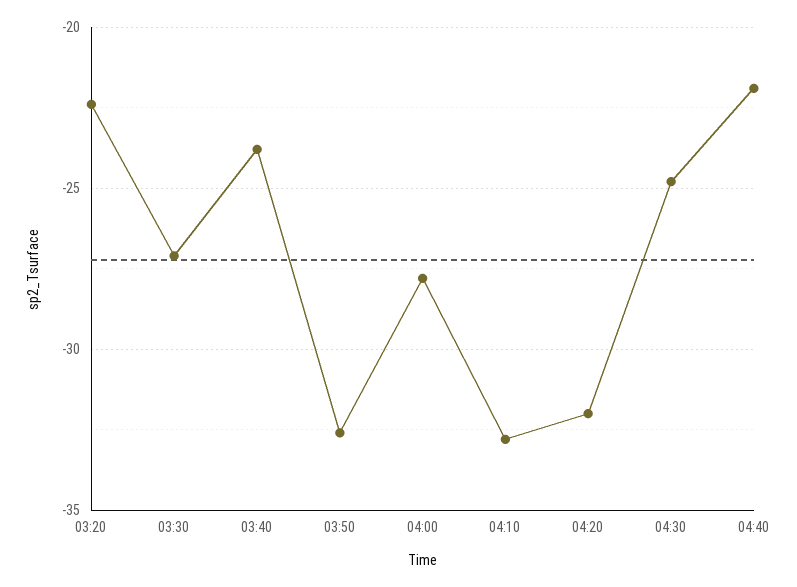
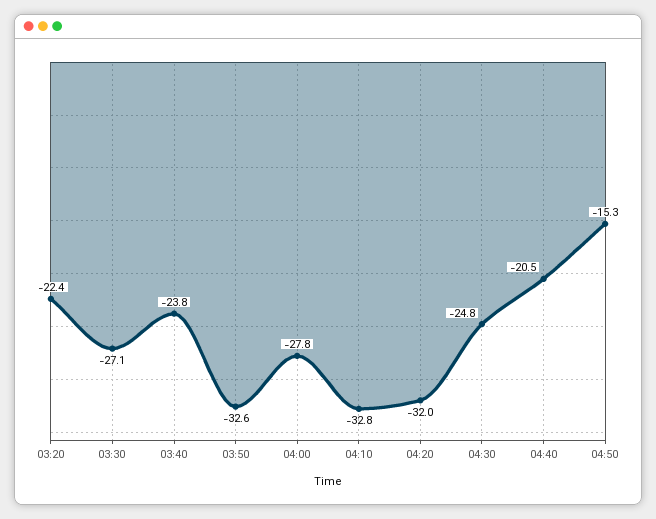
04:40: -22 -> -20.5
04:50: none -> -15.3

